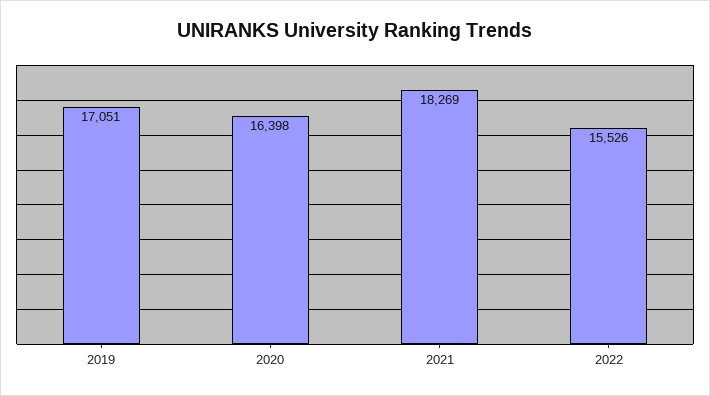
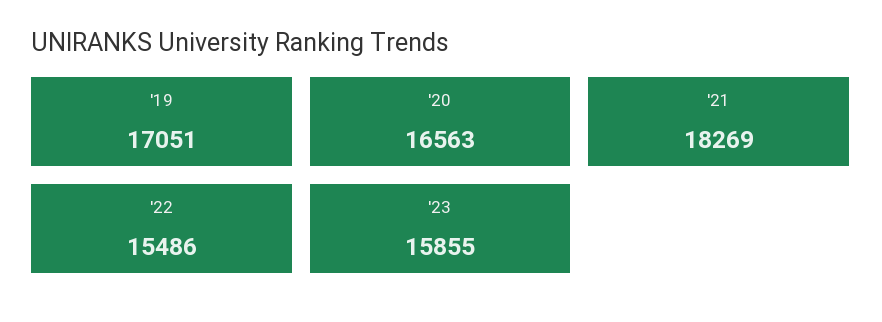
2020: 16398 -> 16563
2022: 15526 -> 15486
'23: none -> 15855

